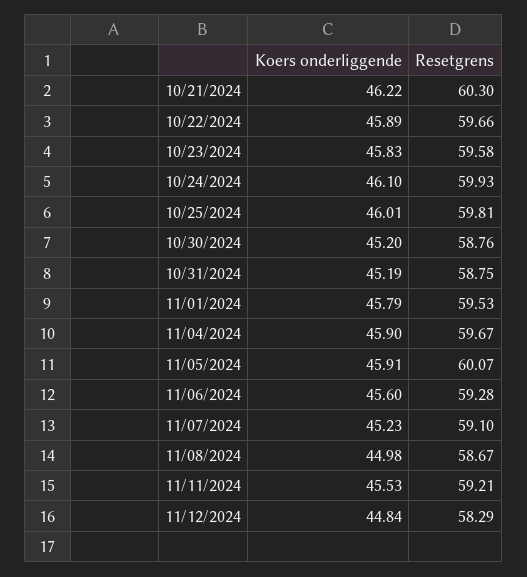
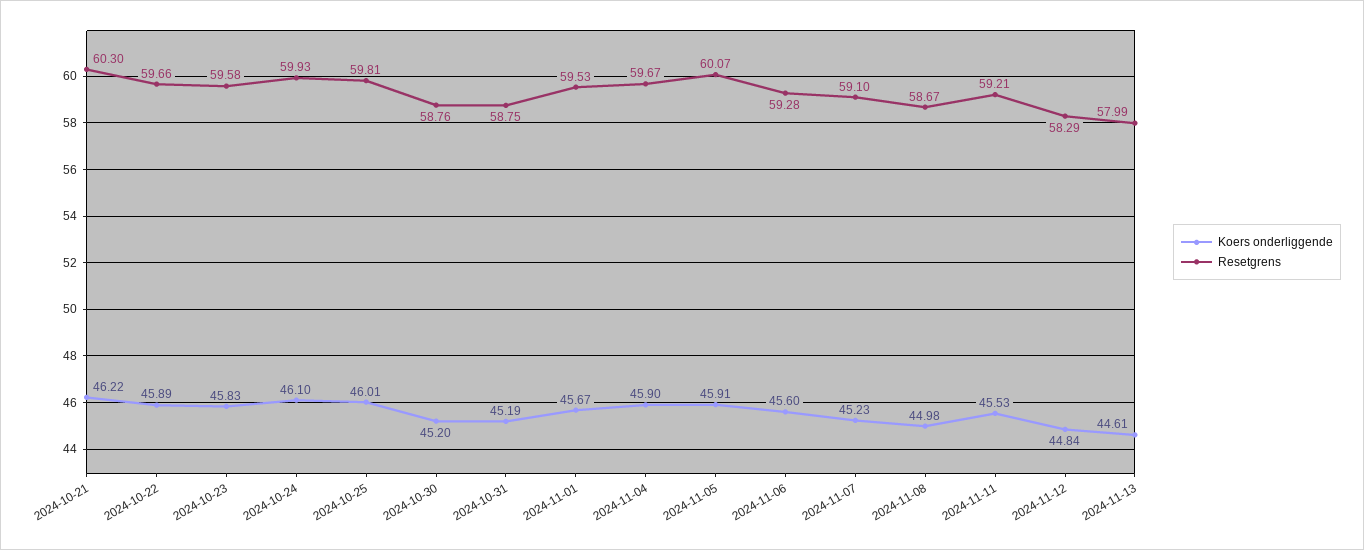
Koers onderliggende, 11/01/2024: 45.79 -> 45.67
Koers onderliggende, 2024-11-13: none -> 44.61
Resetgrens, 2024-11-13: none -> 57.99

